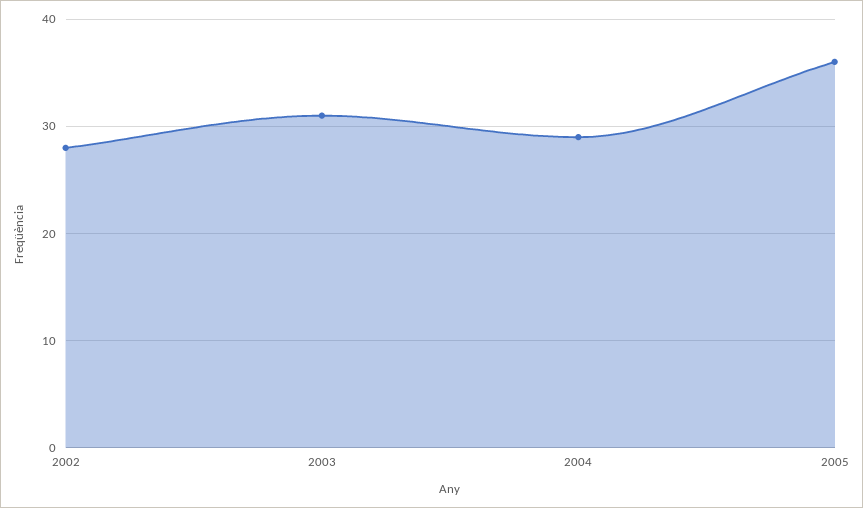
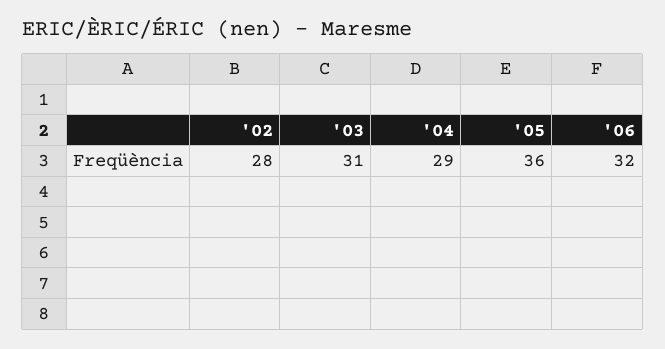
'06: none -> 32

